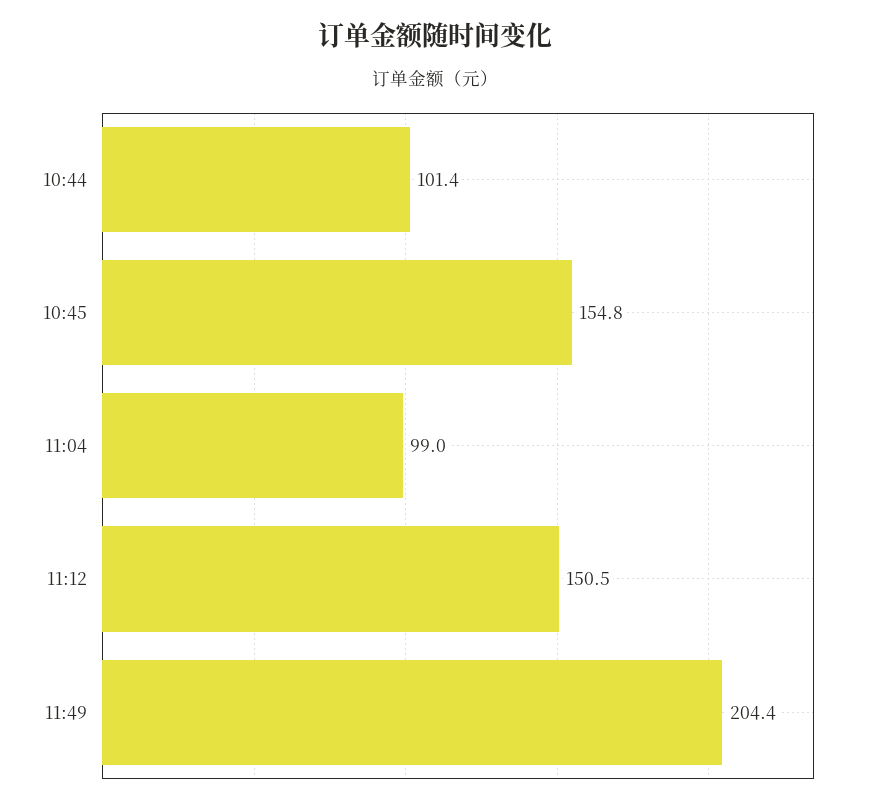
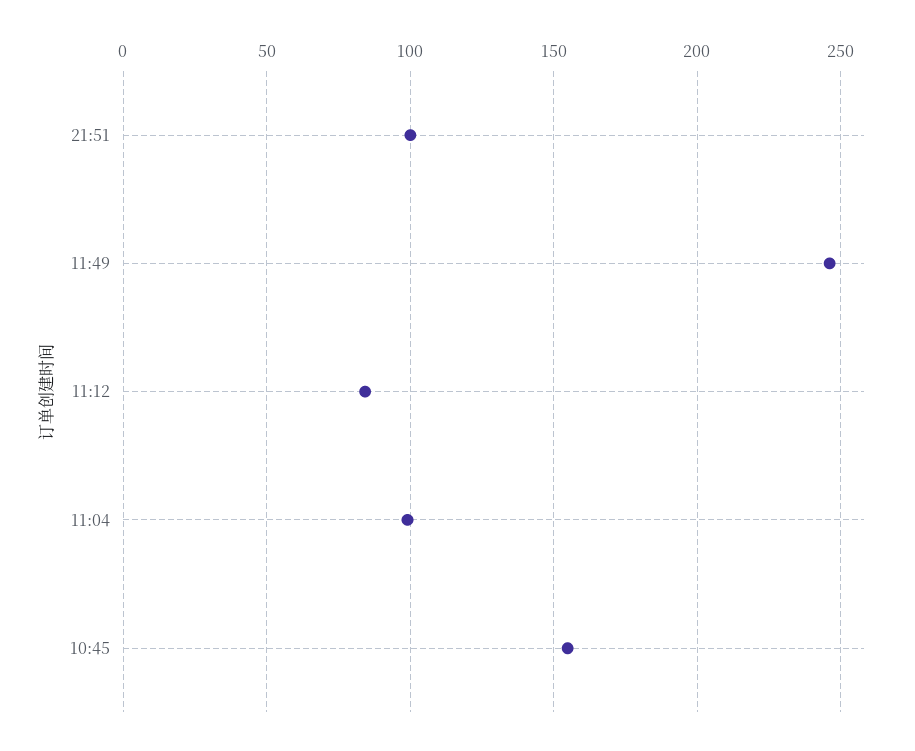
10:44: 101.4 -> none
11:12: 150.5 -> 85
11:49: 204.4 -> 245
21:51: none -> 100

